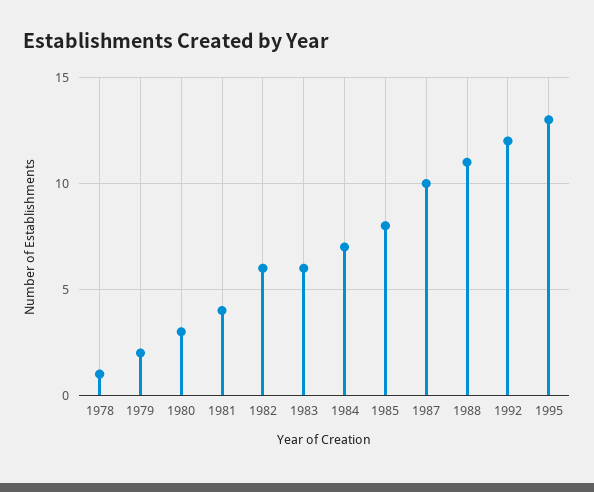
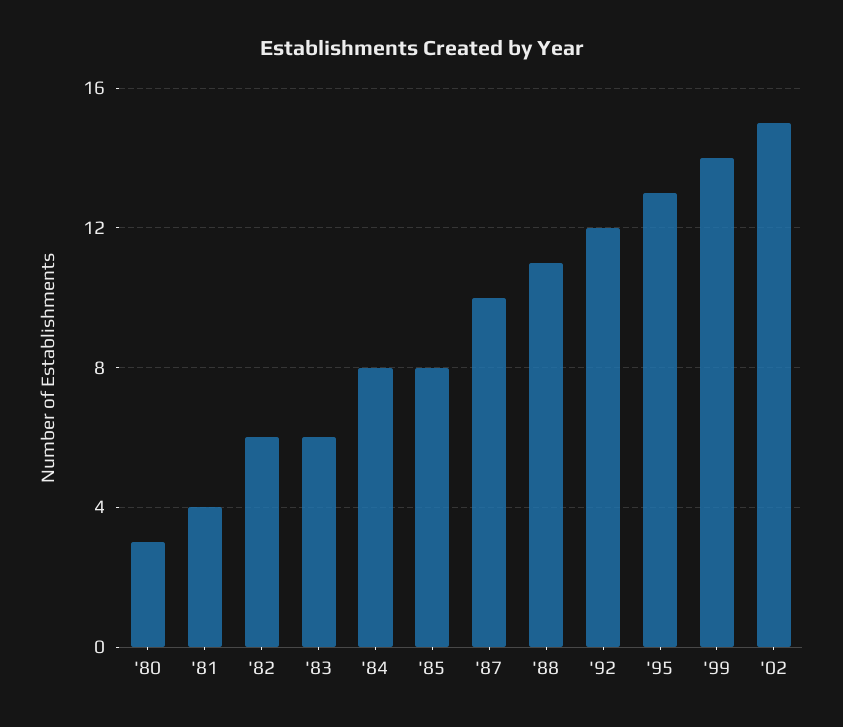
1978: 1 -> none
1979: 2 -> none
1984: 7 -> 8
'99: none -> 14
'02: none -> 15

